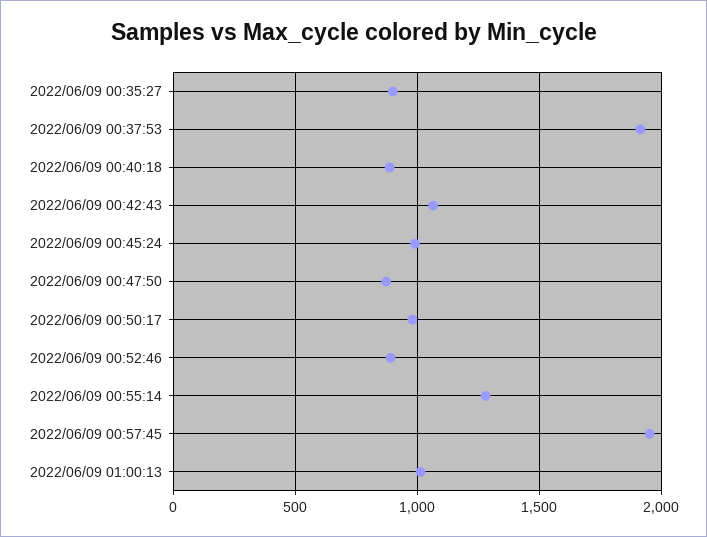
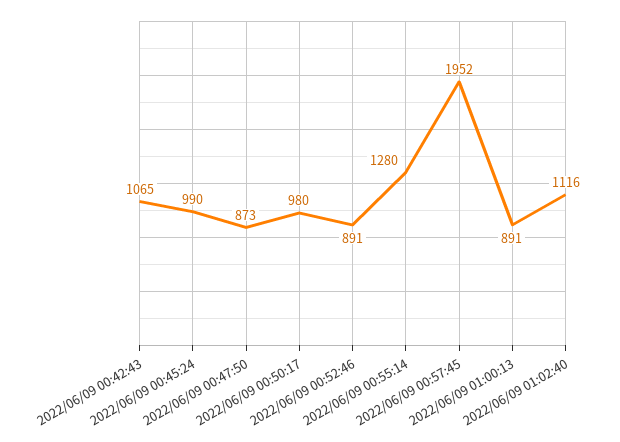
2022/06/09 00:35:27: 900 -> none
2022/06/09 00:37:53: 1900 -> none
2022/06/09 00:40:18: 900 -> none
2022/06/09 01:00:13: 1000 -> 891
2022/06/09 01:02:40: none -> 1116

